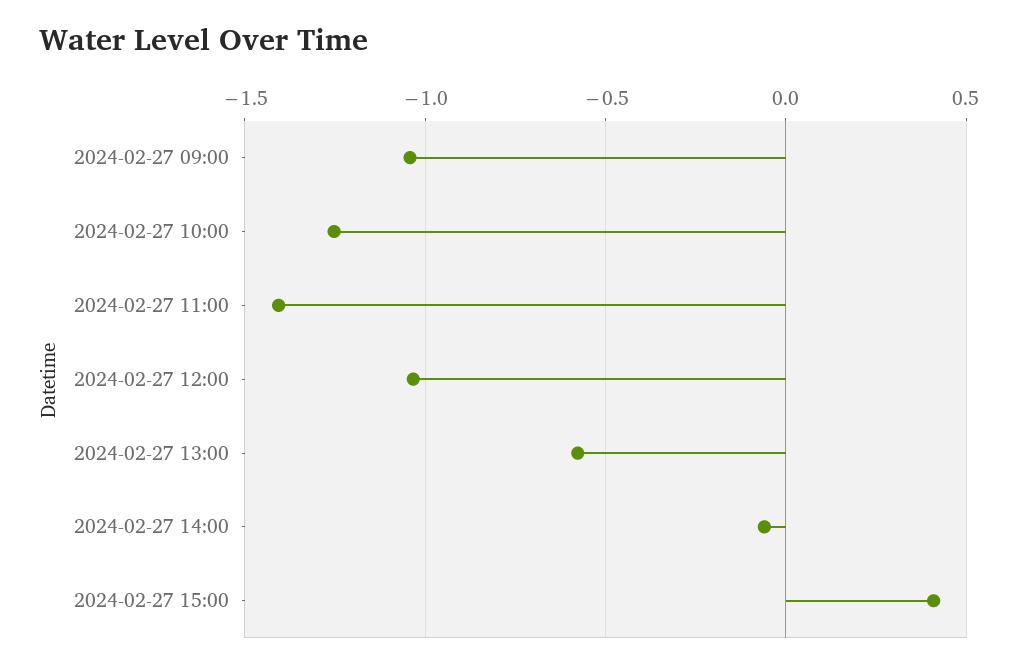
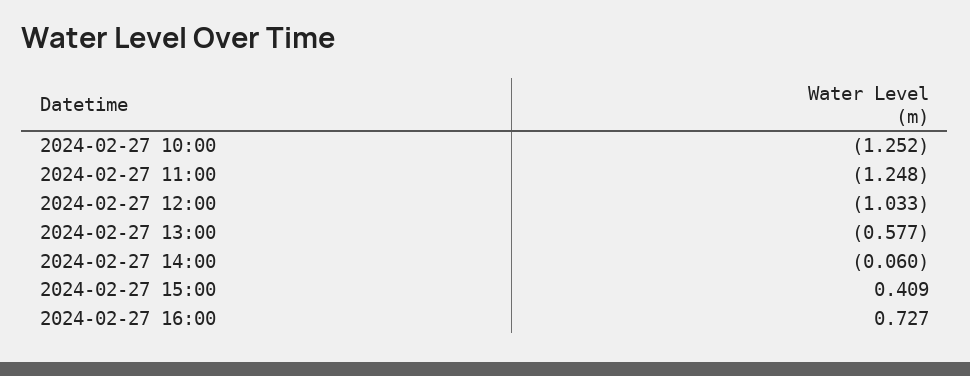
2024-02-27 09:00: -1.05 -> none
2024-02-27 11:00: -1.4 -> -1.248
2024-02-27 16:00: none -> 0.727

